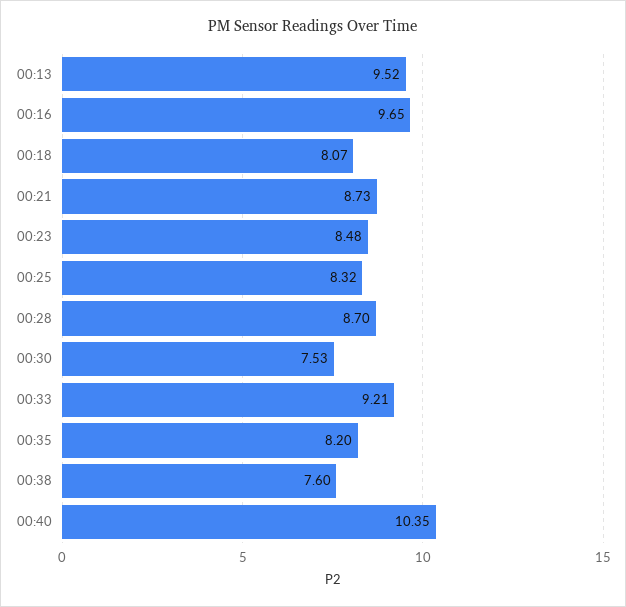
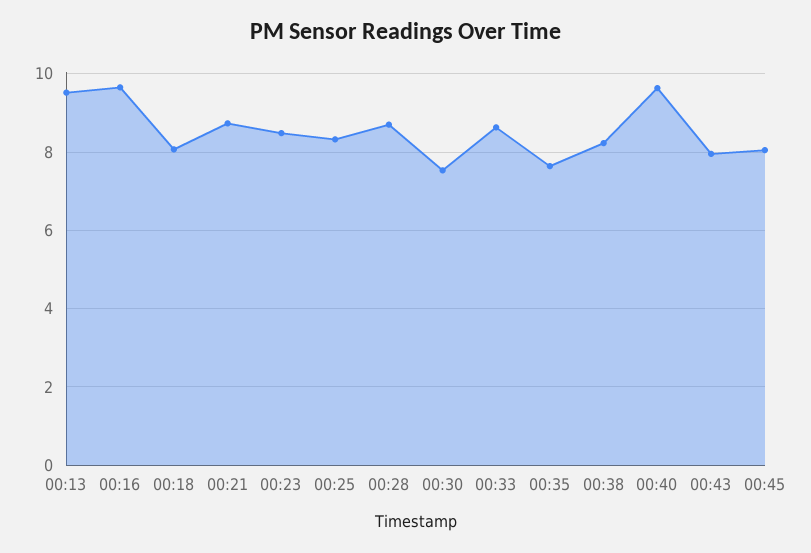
00:33: 9.21 -> 8.6
00:35: 8.2 -> 7.6
00:38: 7.6 -> 8.2
00:40: 10.35 -> 9.6
00:43: none -> 8
00:45: none -> 8

